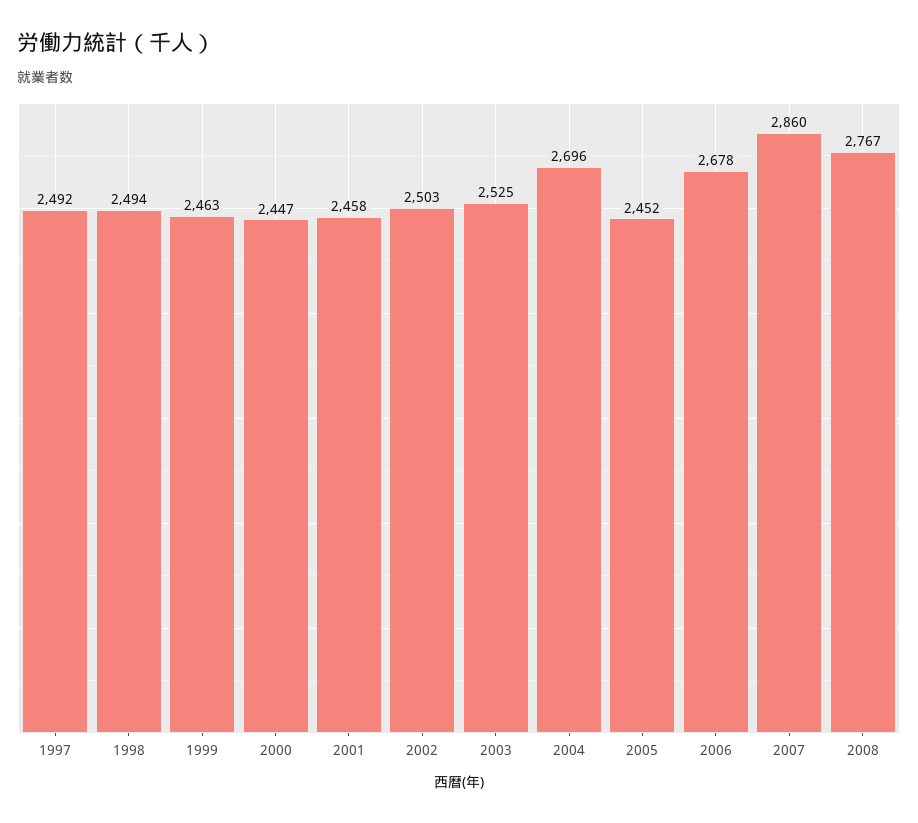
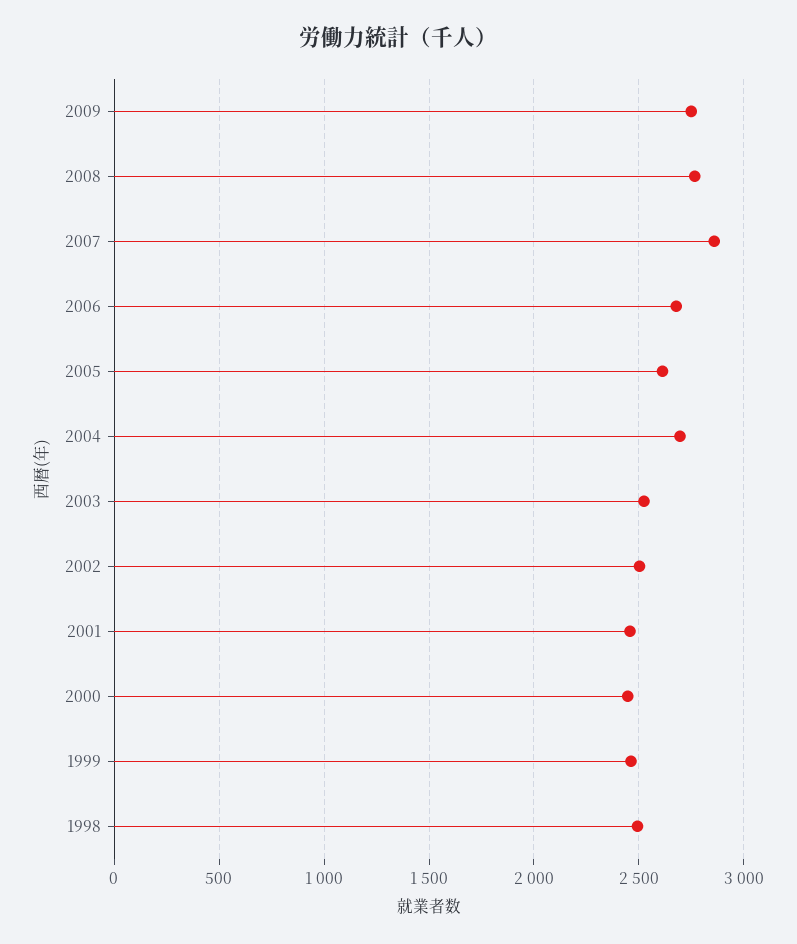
1997: 2492 -> none
2005: 2452 -> 2600
2009: none -> 2750

